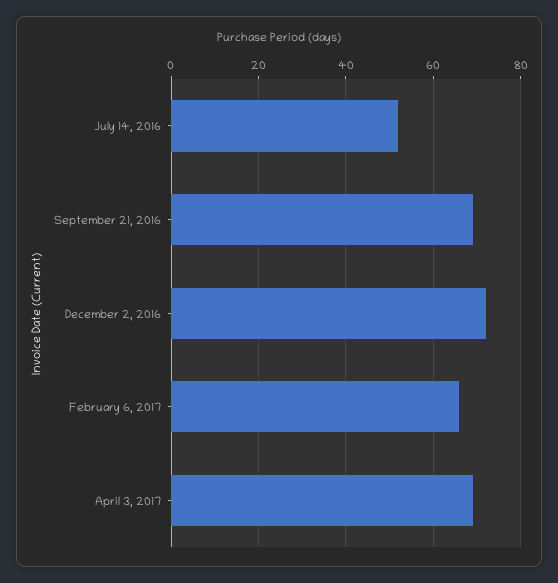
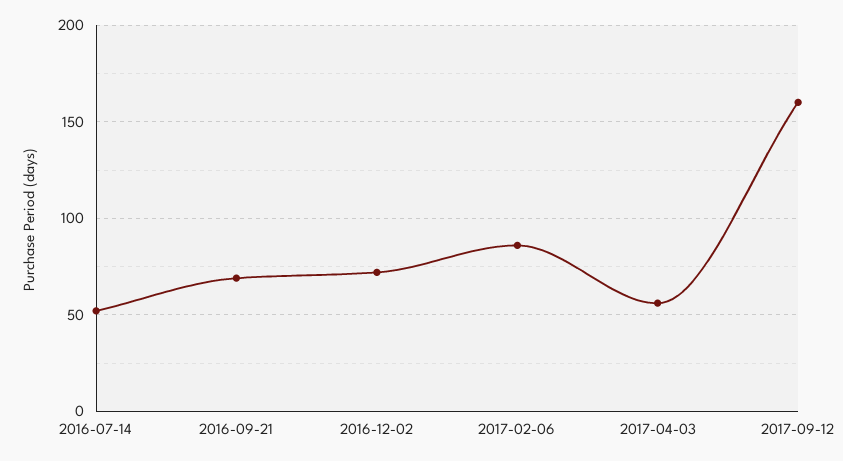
February 6, 2017: 65 -> 85
April 3, 2017: 70 -> 55
2017-09-12: none -> 160

